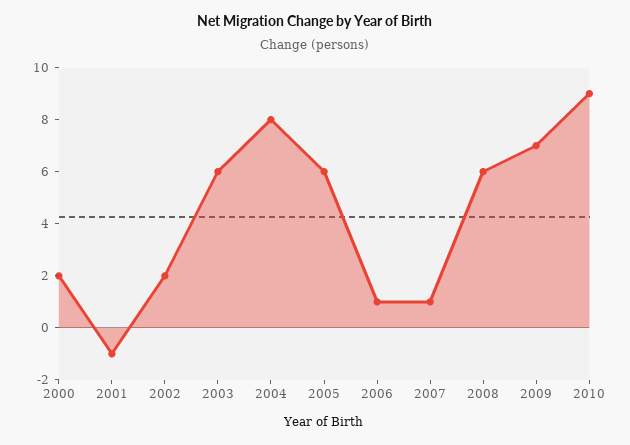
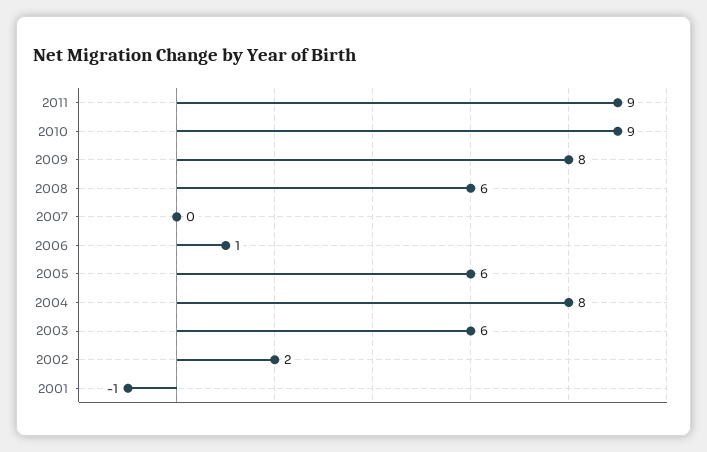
2000: 2 -> none
2007: 1 -> 0
2009: 7 -> 8
2011: none -> 9

